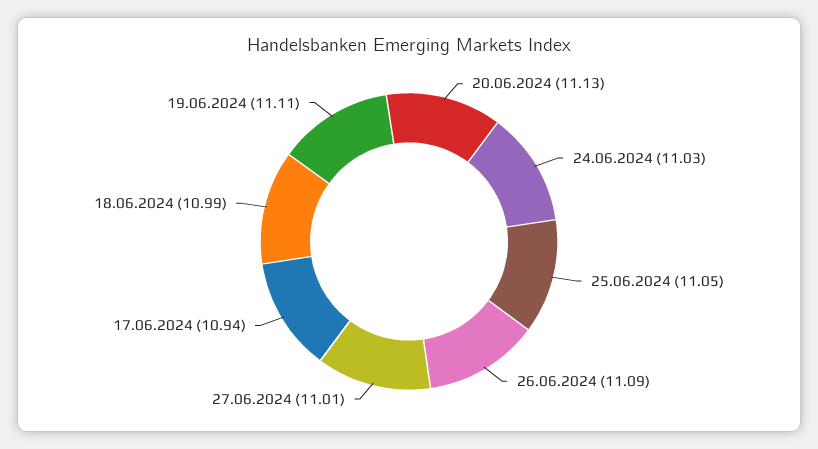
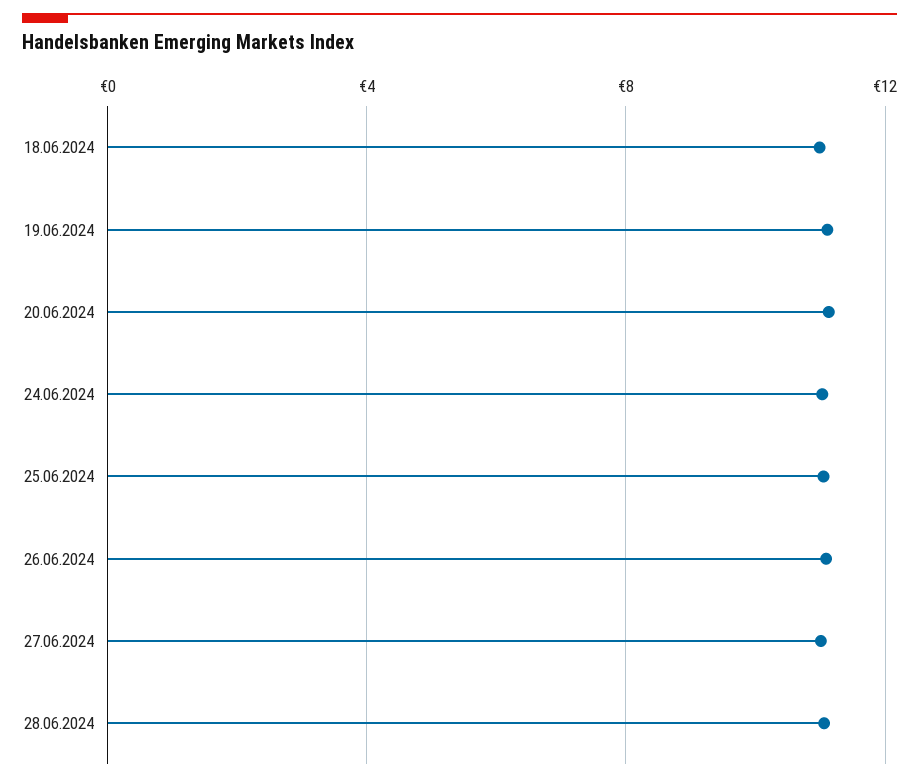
17.06.2024: 10.94 -> none
28.06.2024: none -> 11

